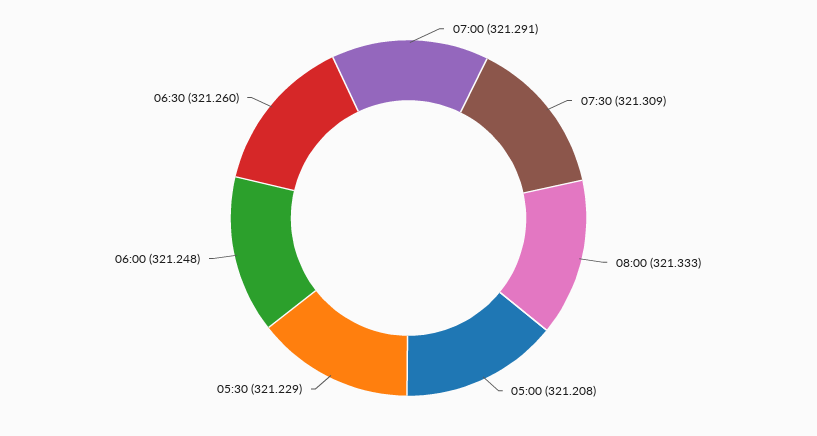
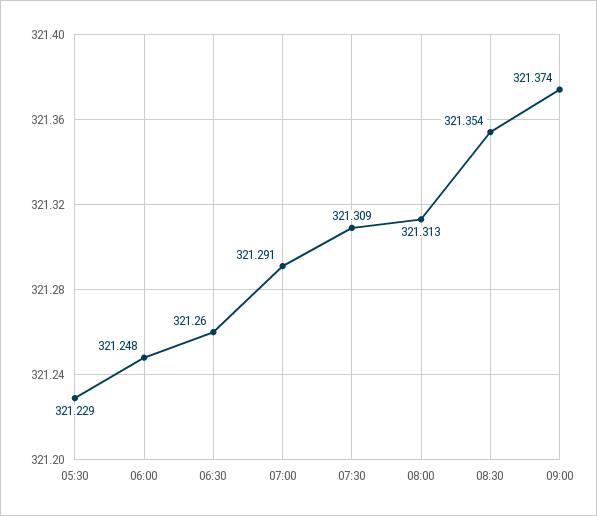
08:00: 321.333 -> 321.313
05:00: 321.208 -> none
08:30: none -> 321.354
09:00: none -> 321.374

